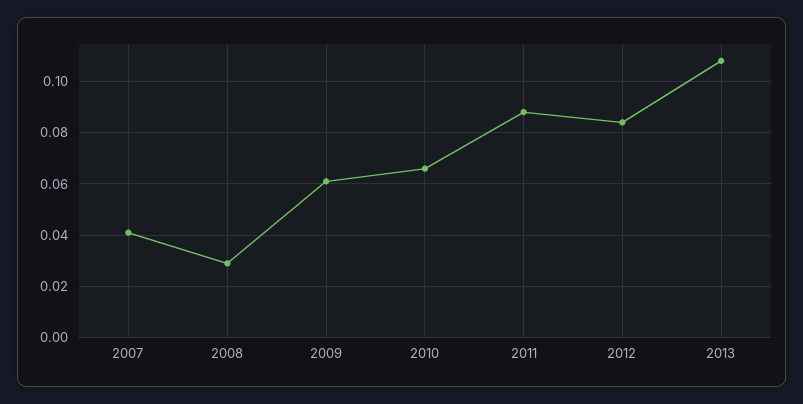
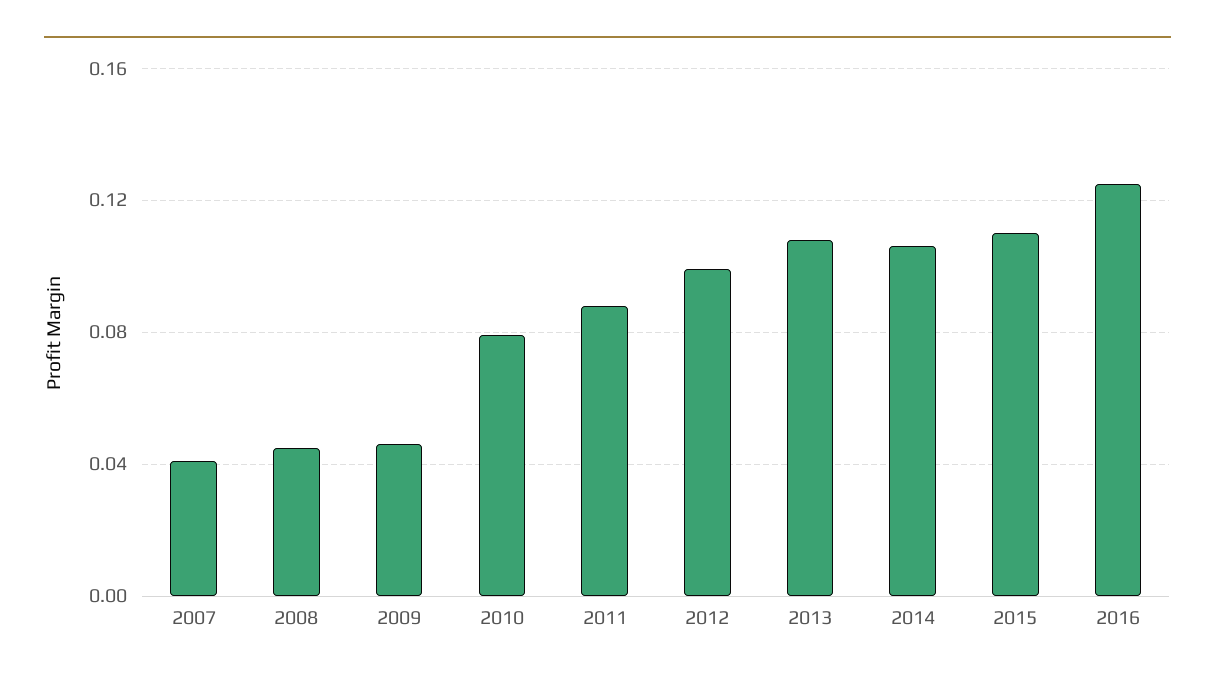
2008: 0.03 -> 0.045
2009: 0.06 -> 0.045
2010: 0.065 -> 0.08
2012: 0.085 -> 0.1
2014: none -> 0.105
2015: none -> 0.11
2016: none -> 0.125

